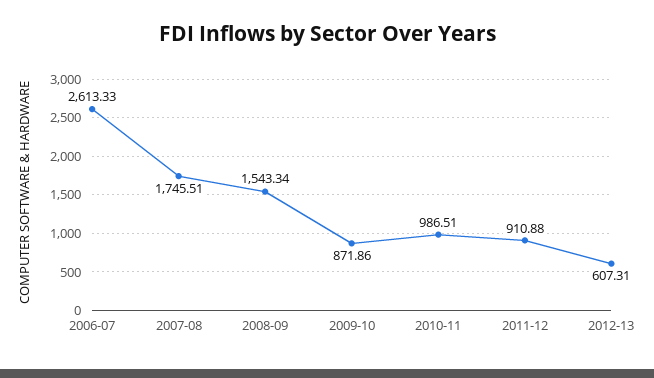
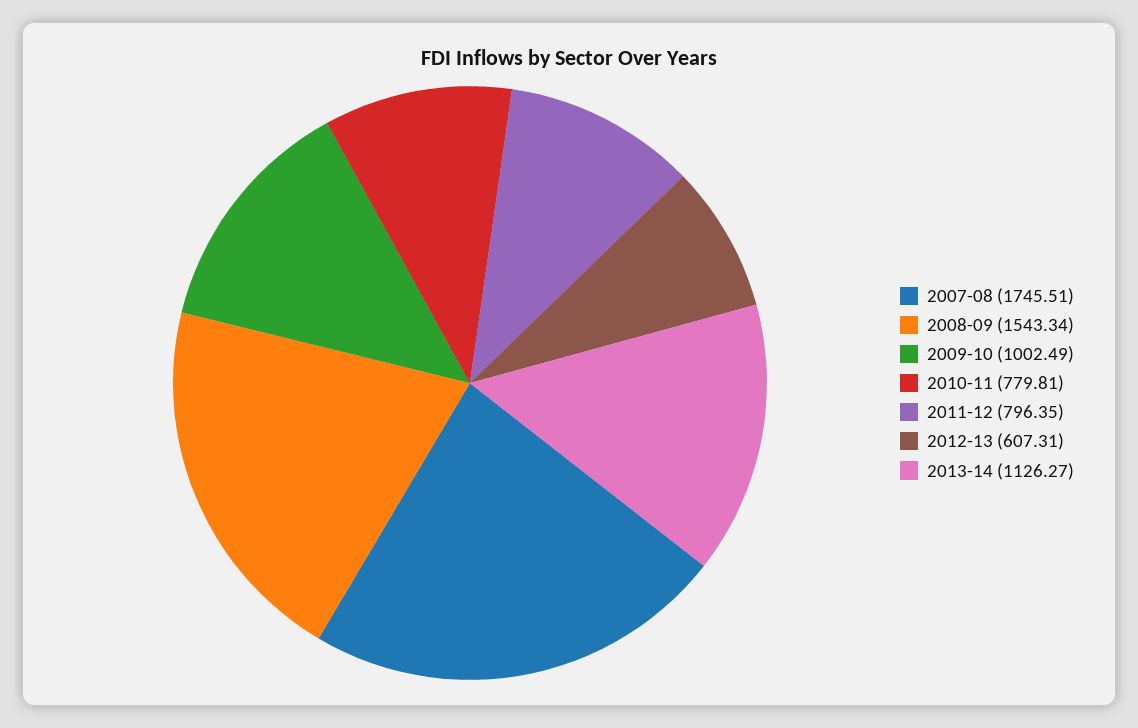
2006-07: 2613.33 -> none
2009-10: 871.86 -> 1002.49
2010-11: 986.51 -> 779.81
2011-12: 910.88 -> 796.35
2013-14: none -> 1126.27

